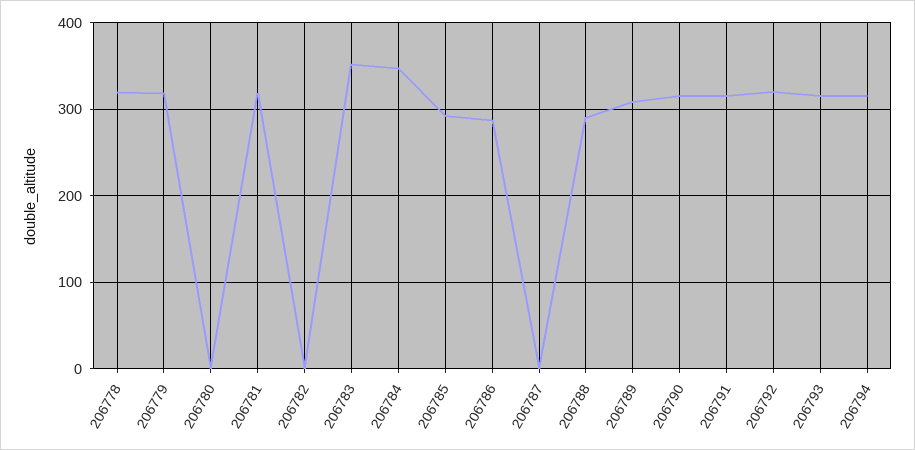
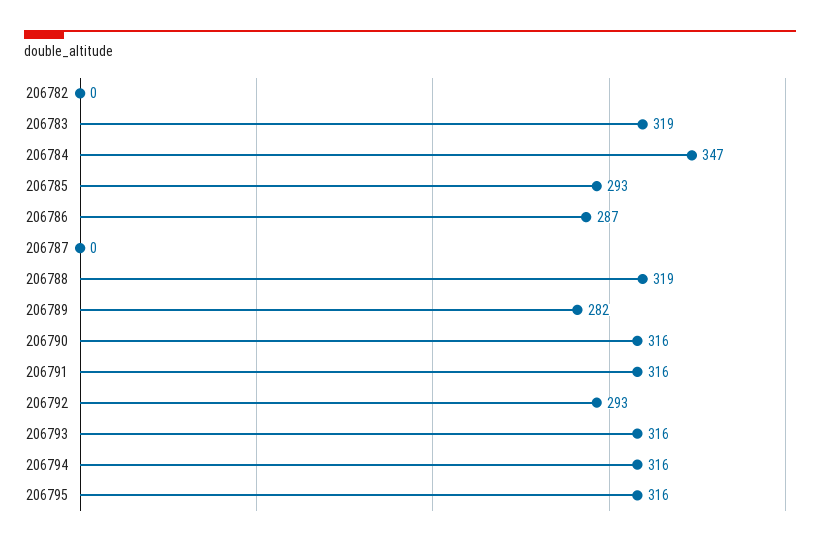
206778: 320 -> none
206779: 320 -> none
206780: 0 -> none
206781: 320 -> none
206783: 350 -> 319
206788: 290 -> 319
206789: 310 -> 282
206792: 320 -> 293
206795: none -> 316

